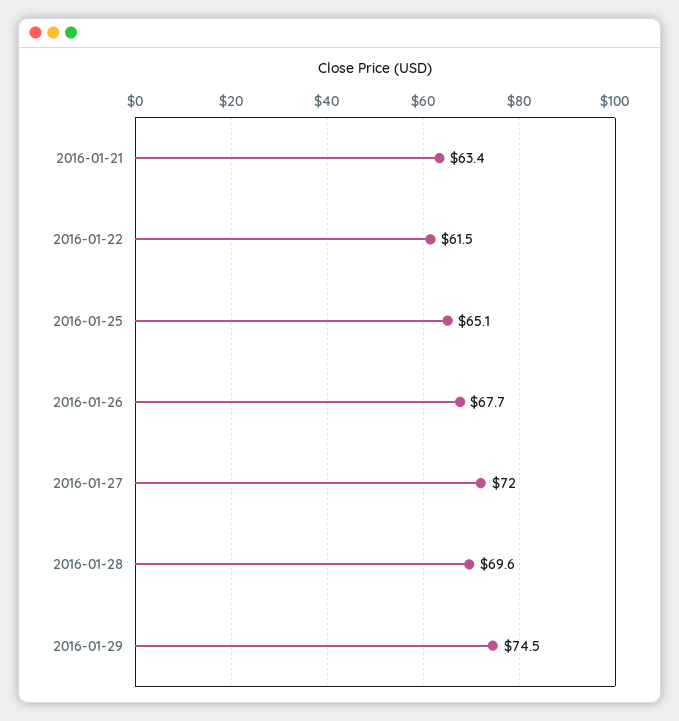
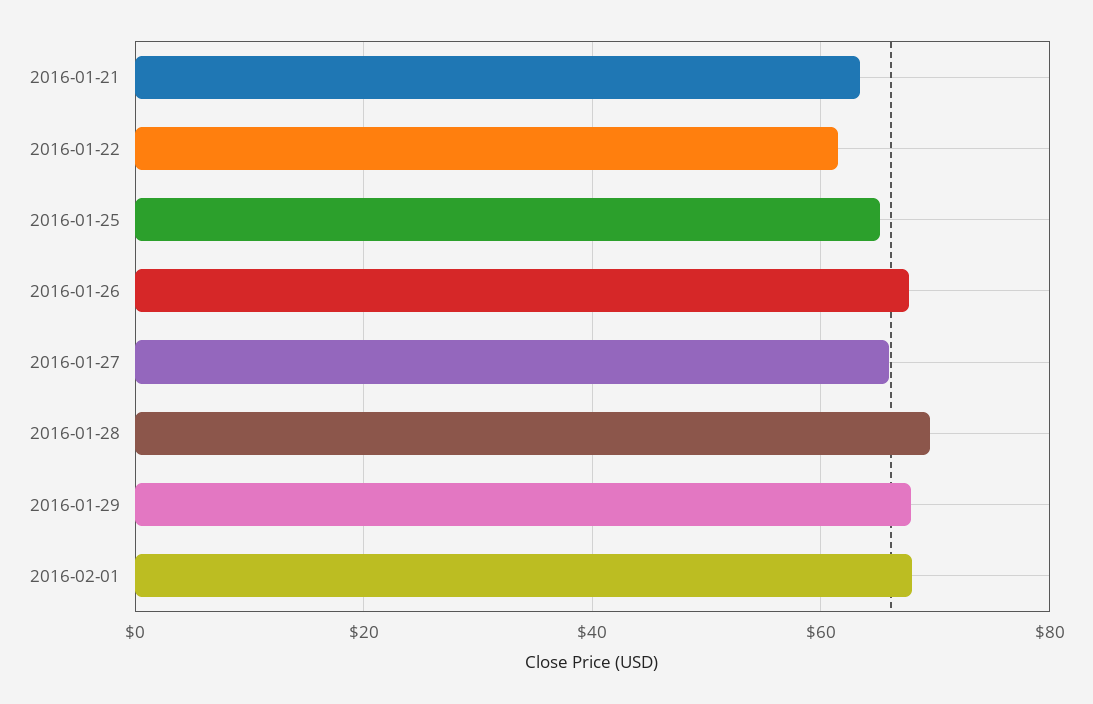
2016-01-27: 72 -> 66
2016-01-29: 74.5 -> 68
2016-02-01: none -> 68

